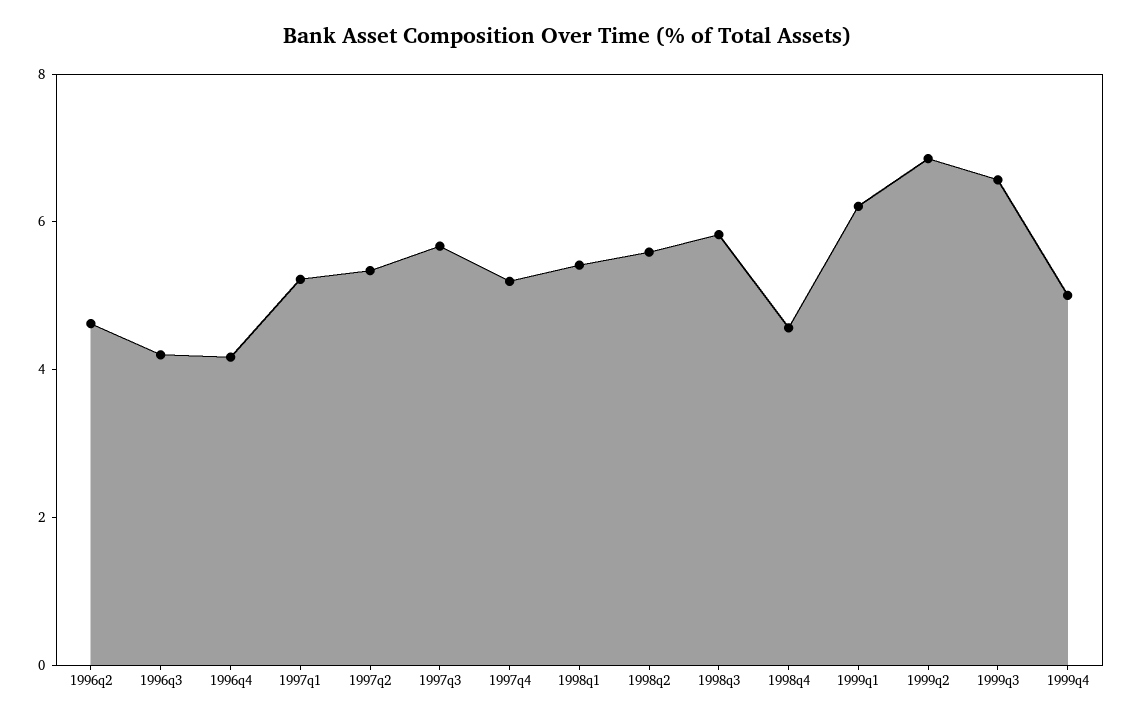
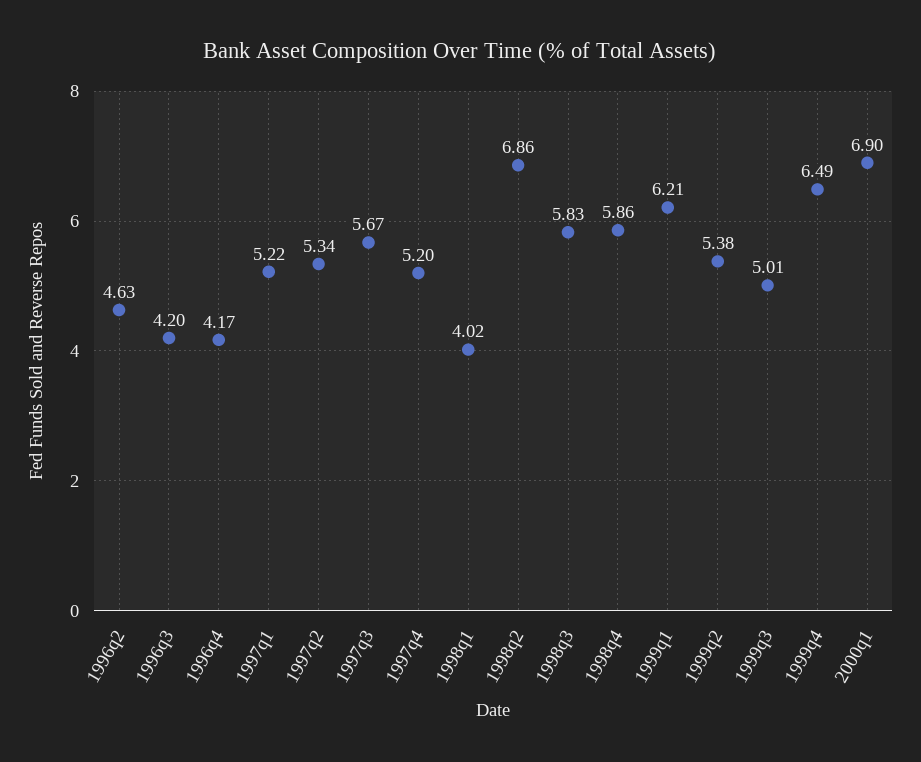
1998q1: 5.5 -> 4.02
1998q2: 5.5 -> 6.86
1998q4: 4.5 -> 5.86
1999q2: 7 -> 5.38
1999q3: 6.5 -> 5.01
1999q4: 5 -> 6.49
2000q1: none -> 6.9

